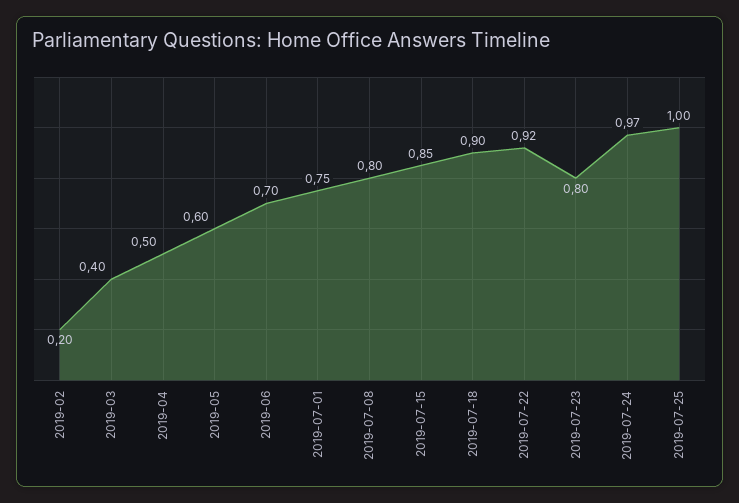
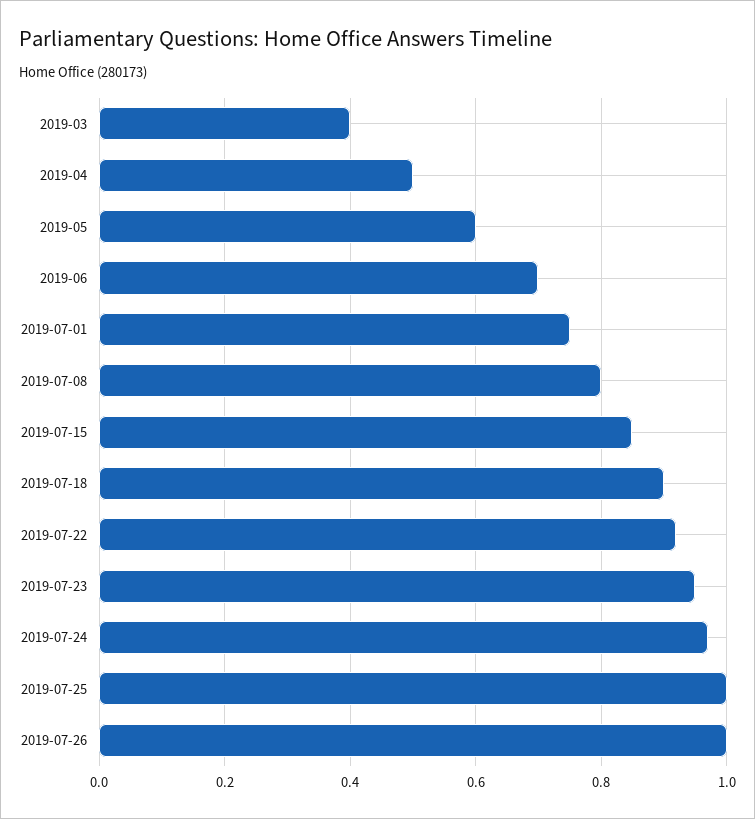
2019-02: 0.2 -> none
2019-07-23: 0.8 -> 0.95
2019-07-26: none -> 1

